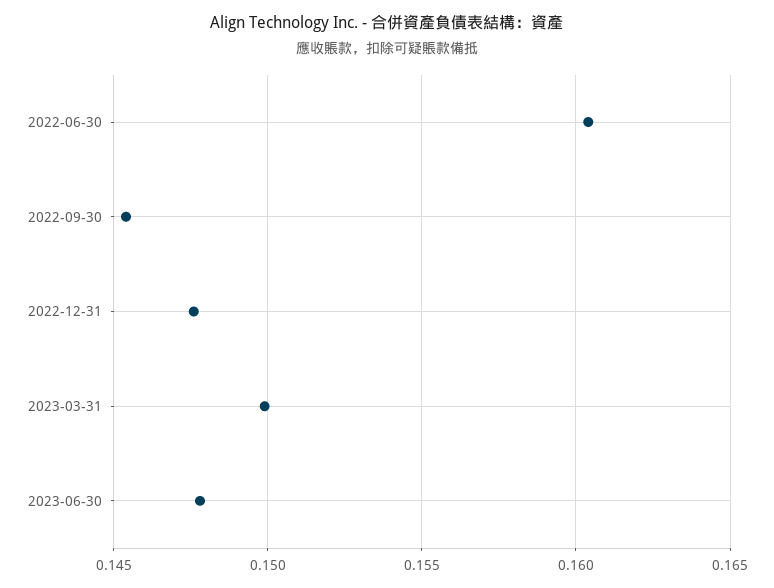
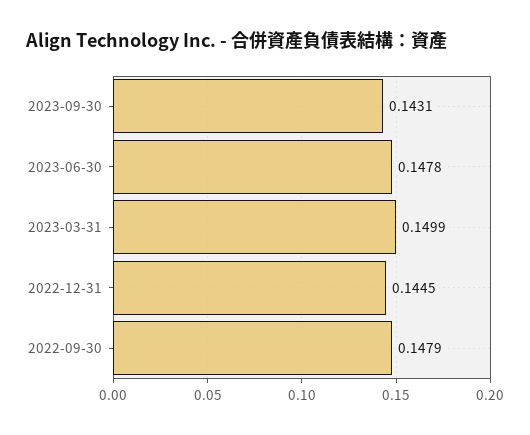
2022-06-30: 0.1605 -> none
2022-09-30: 0.1455 -> 0.1479
2022-12-31: 0.1475 -> 0.1445
2023-09-30: none -> 0.1431

